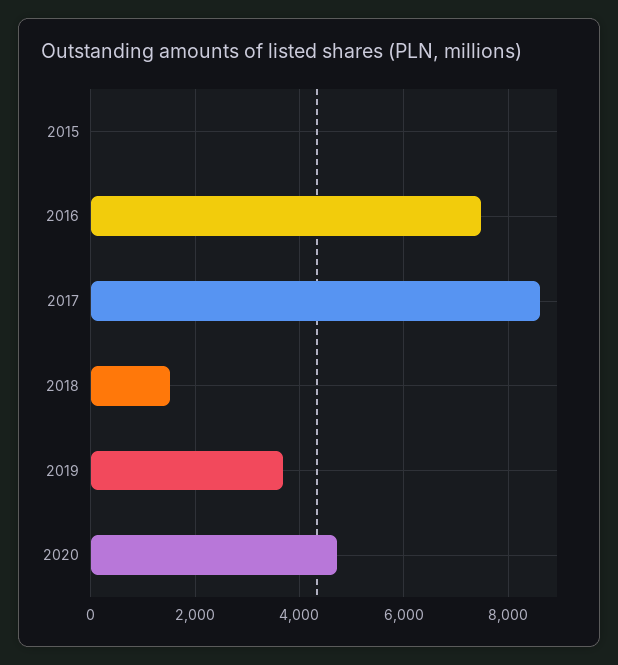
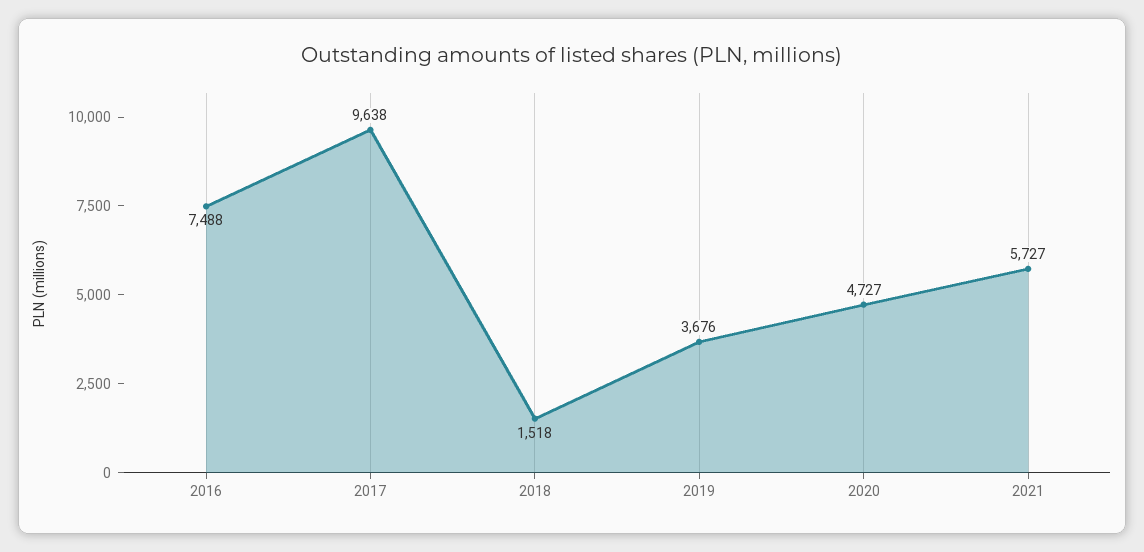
2015: 0 -> none
2017: 8600 -> 9638
2021: none -> 5727

